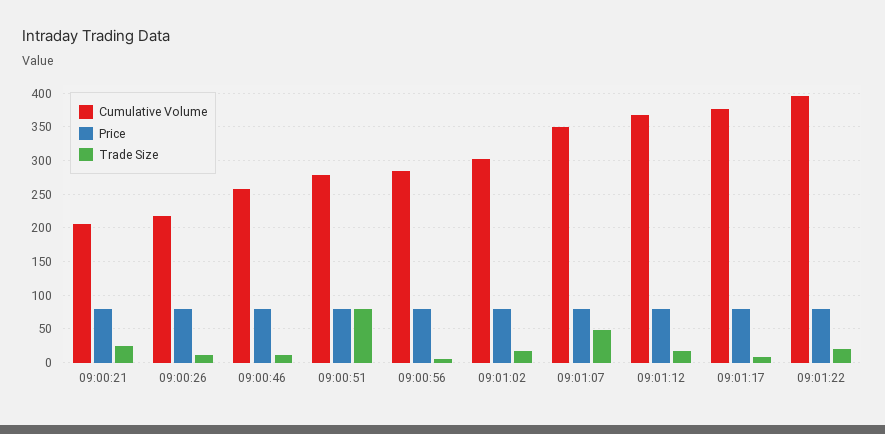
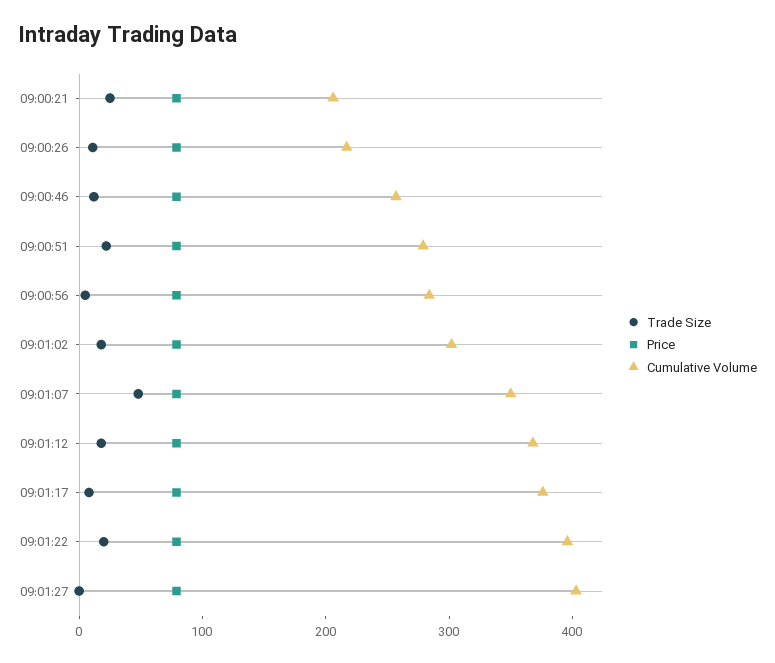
Trade Size, 09:00:51: 80 -> 20
Trade Size, 09:01:27: none -> 0
Price, 09:01:27: none -> 80
Cumulative Volume, 09:01:27: none -> 400

